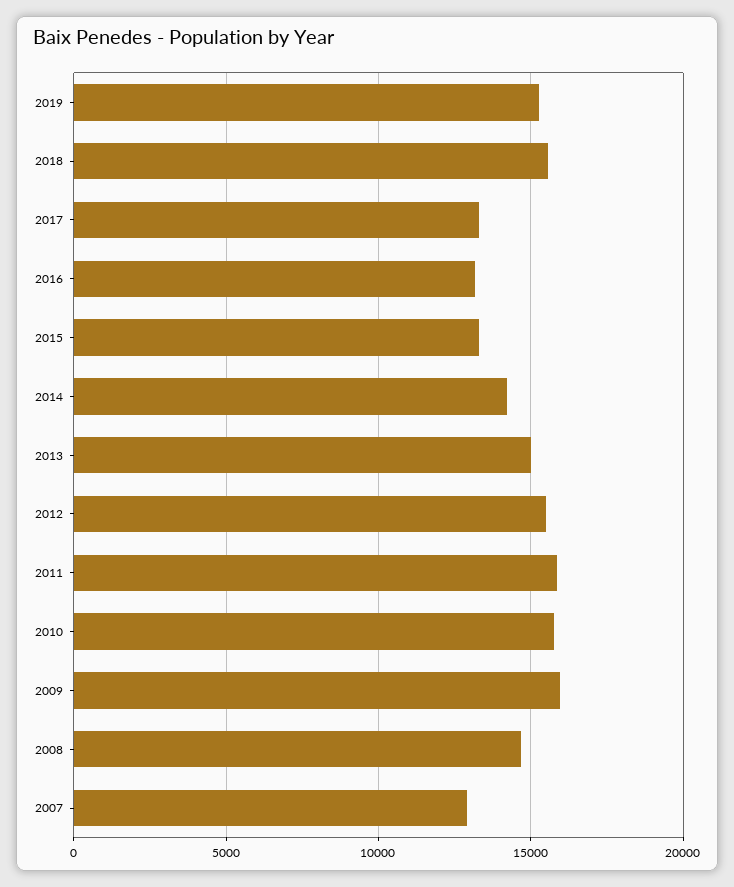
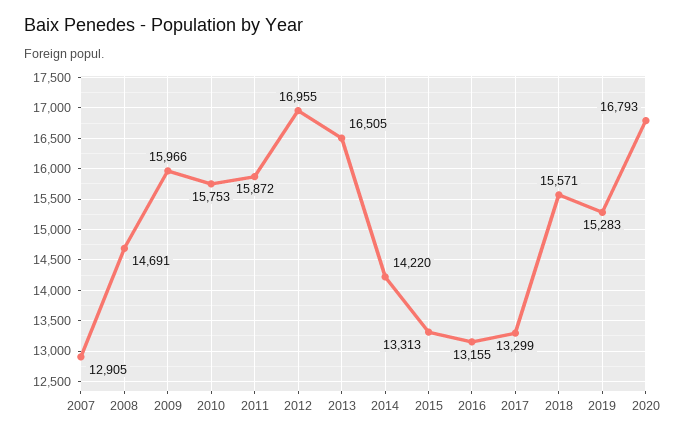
2013: 15000 -> 16505
2012: 15500 -> 16955
2020: none -> 16793

